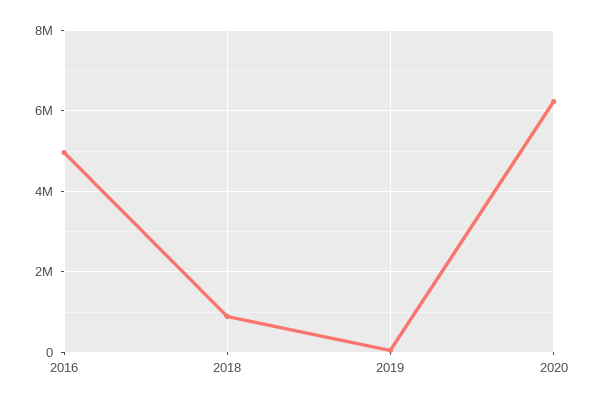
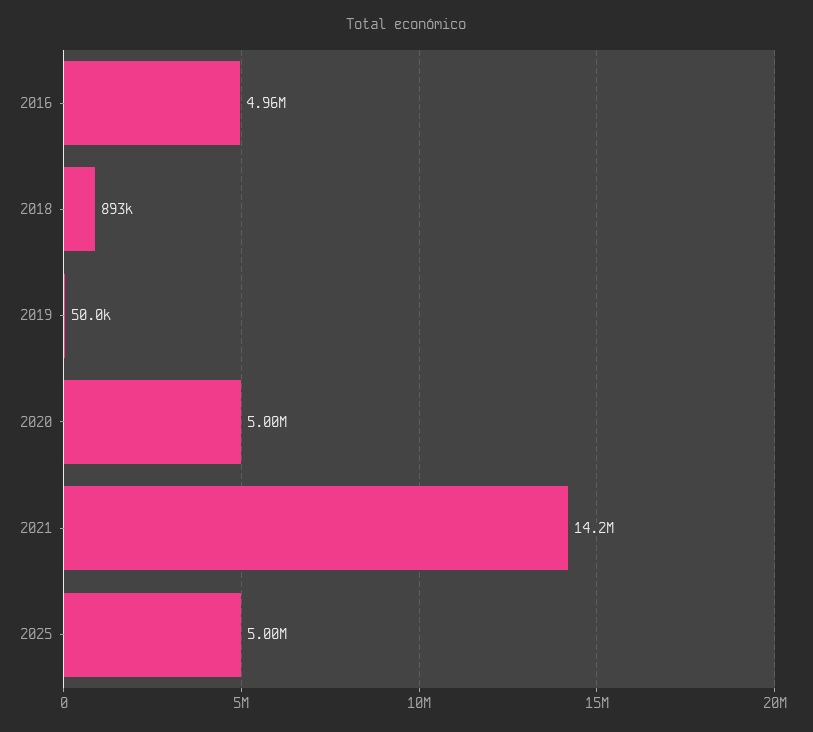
2020: 6200000 -> 5000000
2021: none -> 14200000
2025: none -> 5000000

